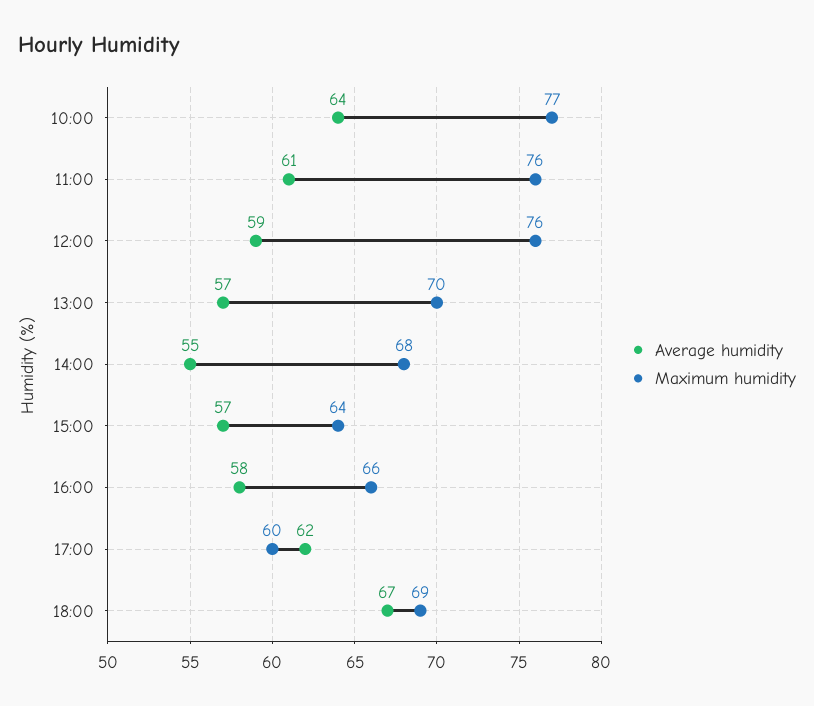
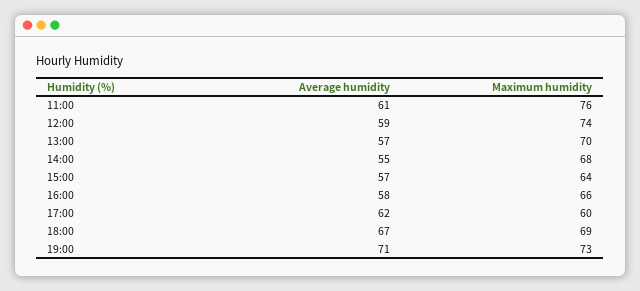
Average humidity, 10:00: 64 -> none
Maximum humidity, 10:00: 77 -> none
Maximum humidity, 12:00: 76 -> 74
Average humidity, 19:00: none -> 71
Maximum humidity, 19:00: none -> 73

